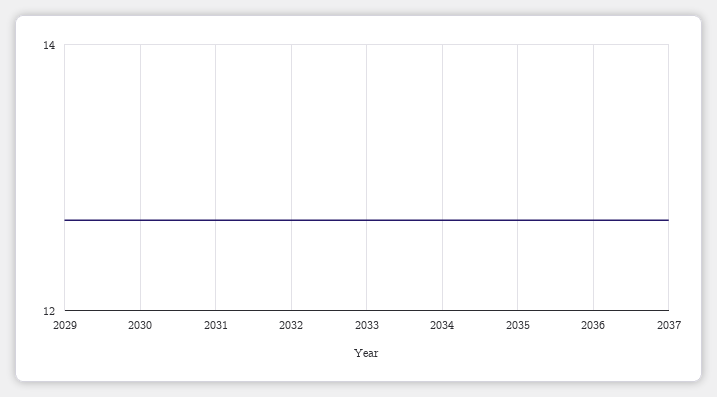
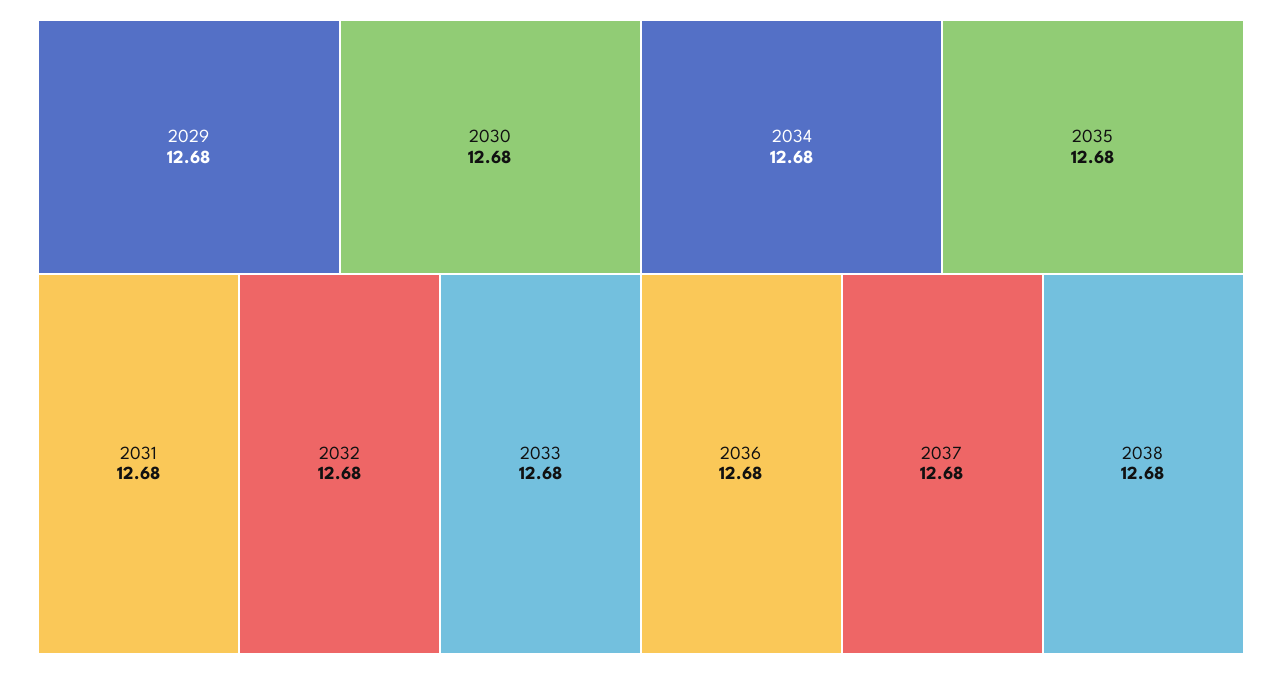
2038: none -> 12.68

